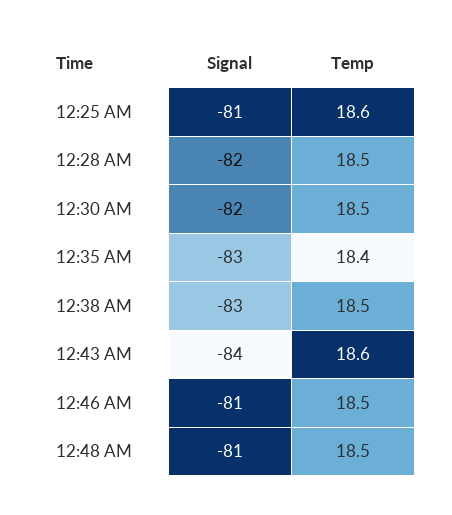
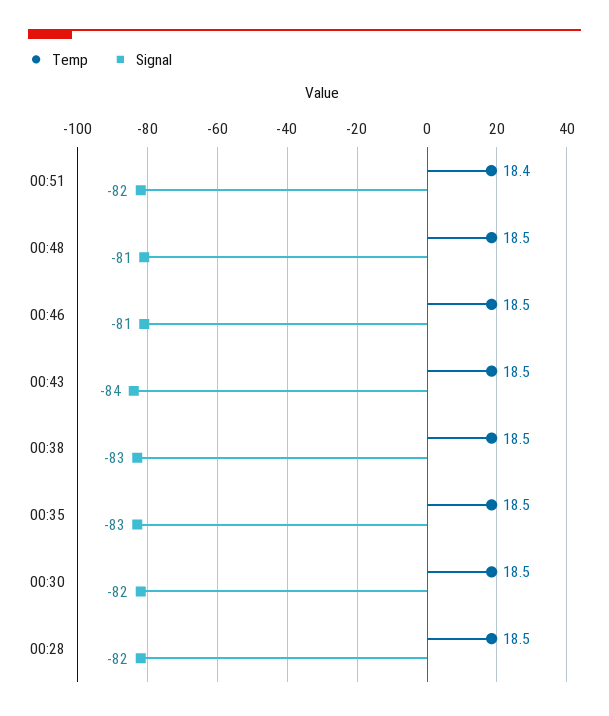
Signal, 12:25 AM: -81 -> none
Temp, 12:25 AM: 18.6 -> none
Temp, 12:35 AM: 18.4 -> 18.5
Temp, 12:43 AM: 18.6 -> 18.5
Temp, 00:51: none -> 18.4
Signal, 00:51: none -> -82

